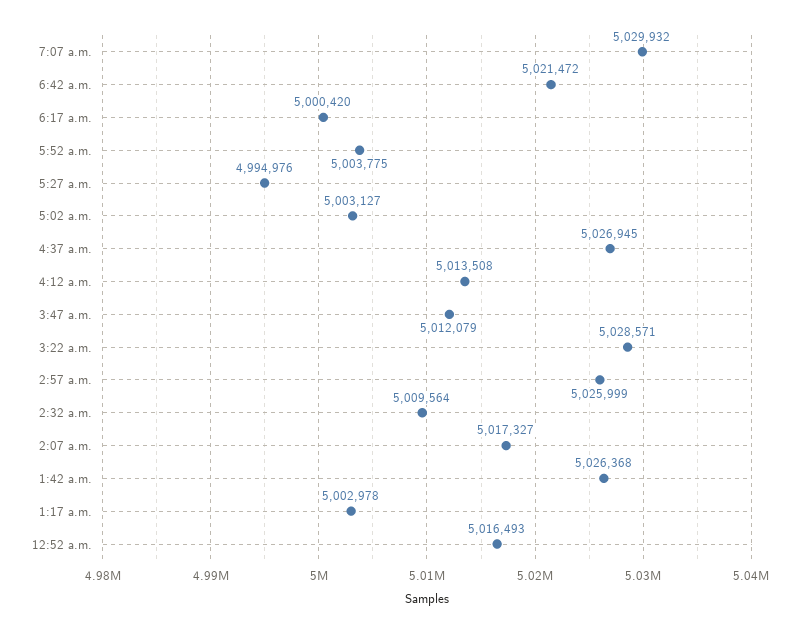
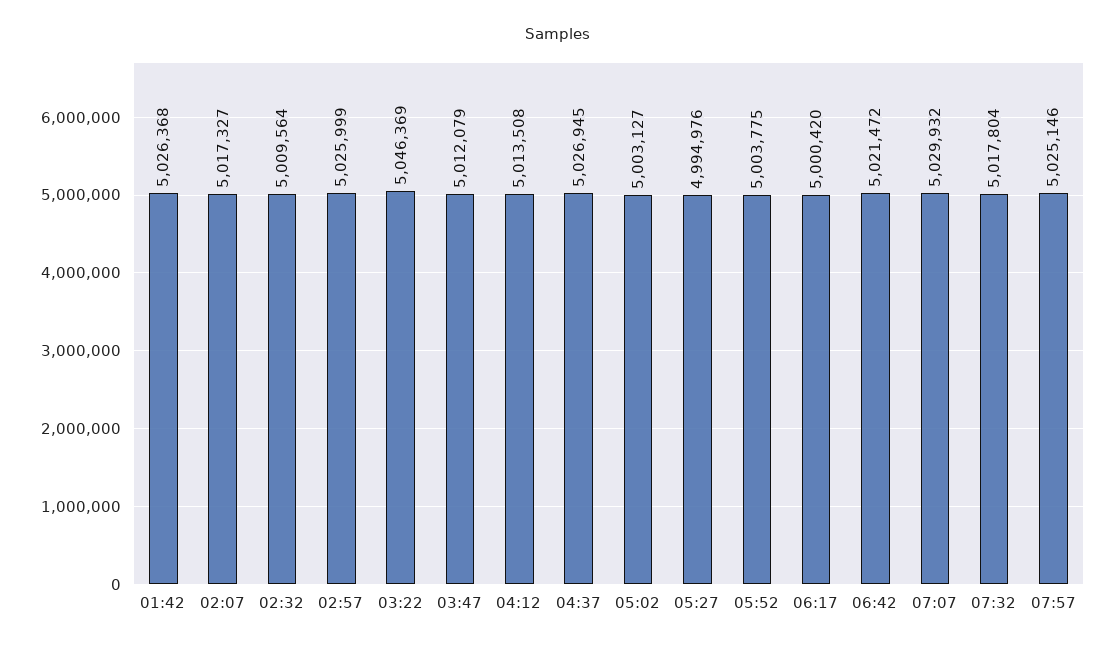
3:22 a.m.: 5028571 -> 5046369
1:17 a.m.: 5002978 -> none
12:52 a.m.: 5016493 -> none
07:32: none -> 5017804
07:57: none -> 5025146

